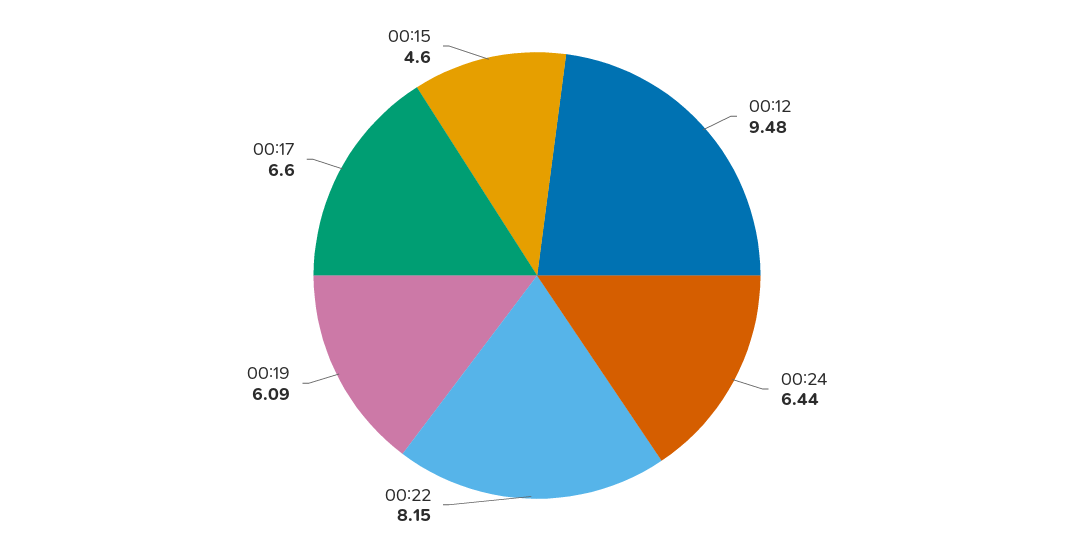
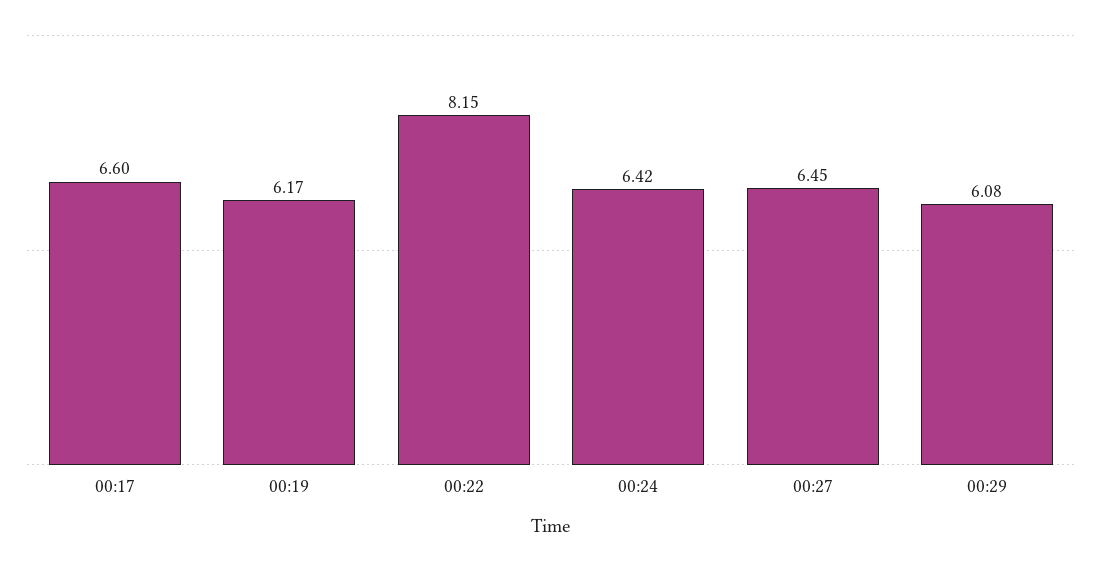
00:12: 9.48 -> none
00:24: 6.44 -> 6.42
00:19: 6.09 -> 6.17
00:15: 4.6 -> none
00:27: none -> 6.45
00:29: none -> 6.08

